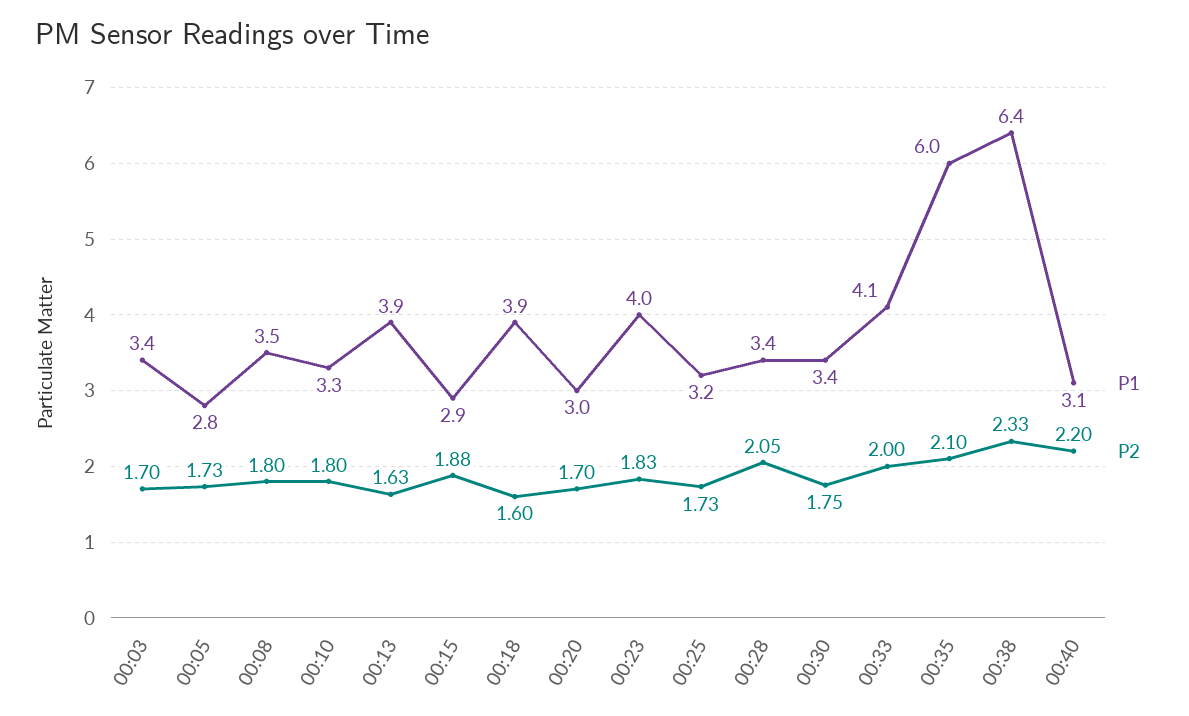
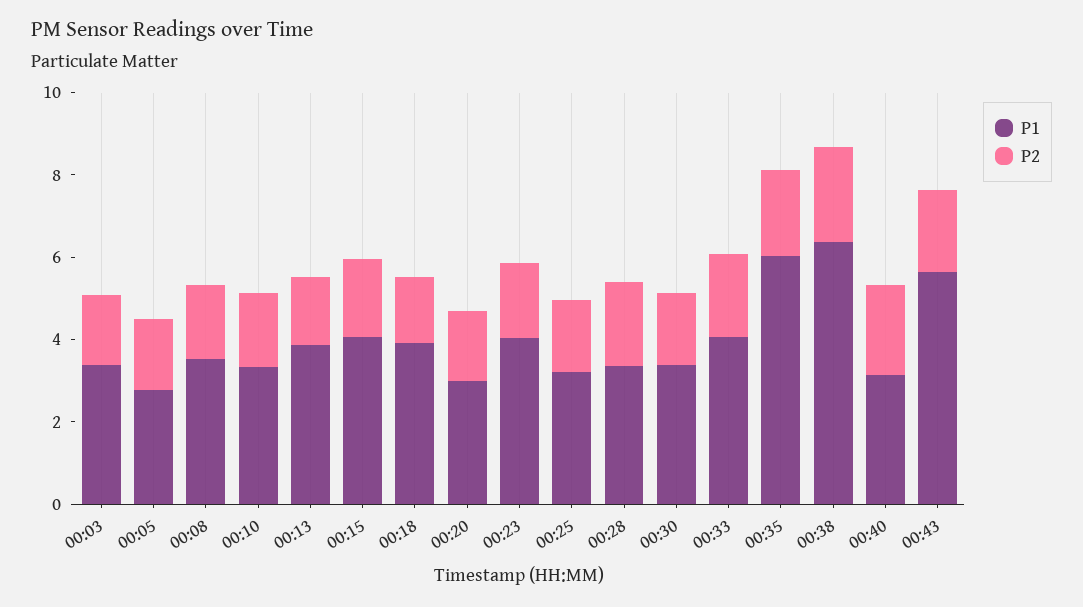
P1, 00:15: 2.9 -> 4
P1, 00:43: none -> 5.5
P2, 00:43: none -> 2

